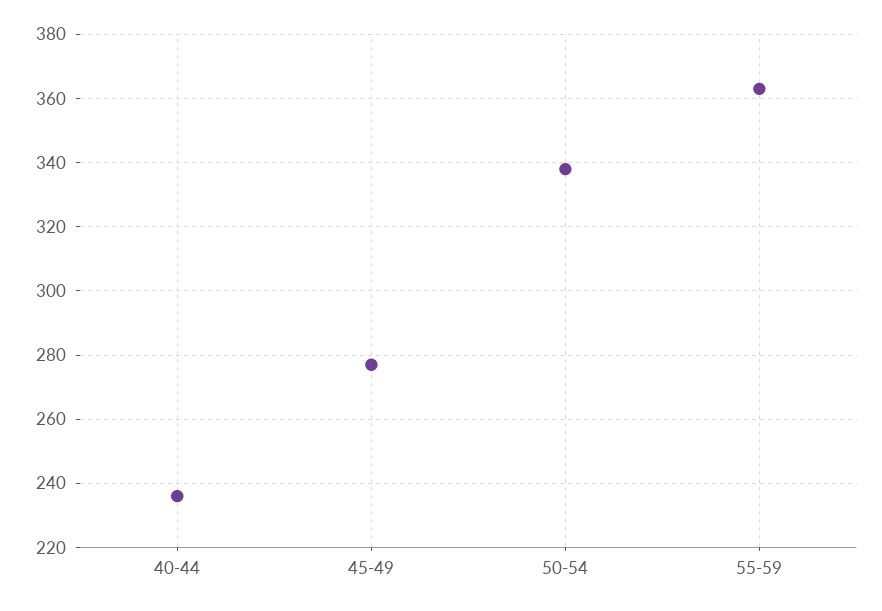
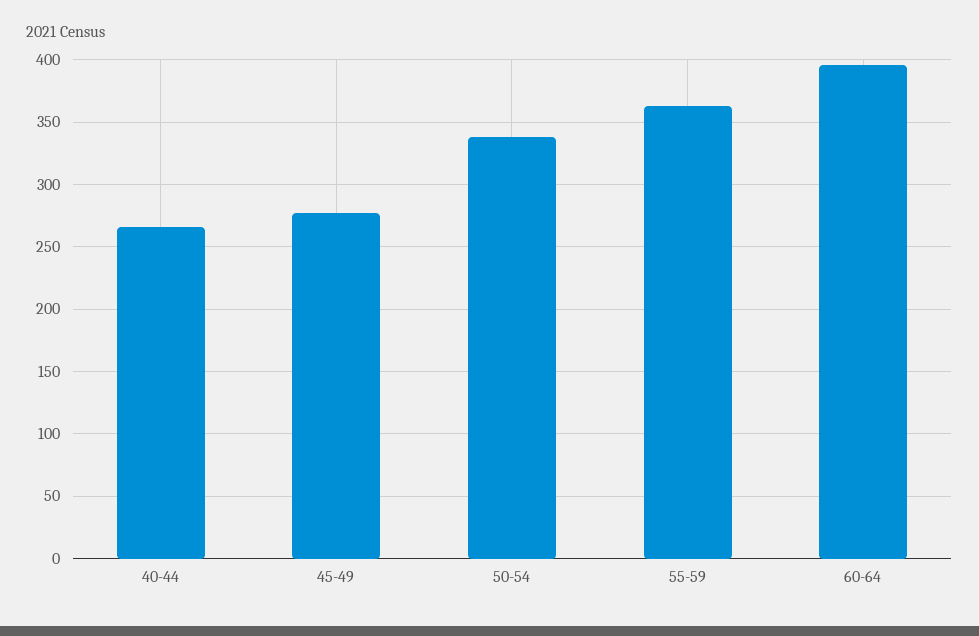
40-44: 235 -> 265
60-64: none -> 395

